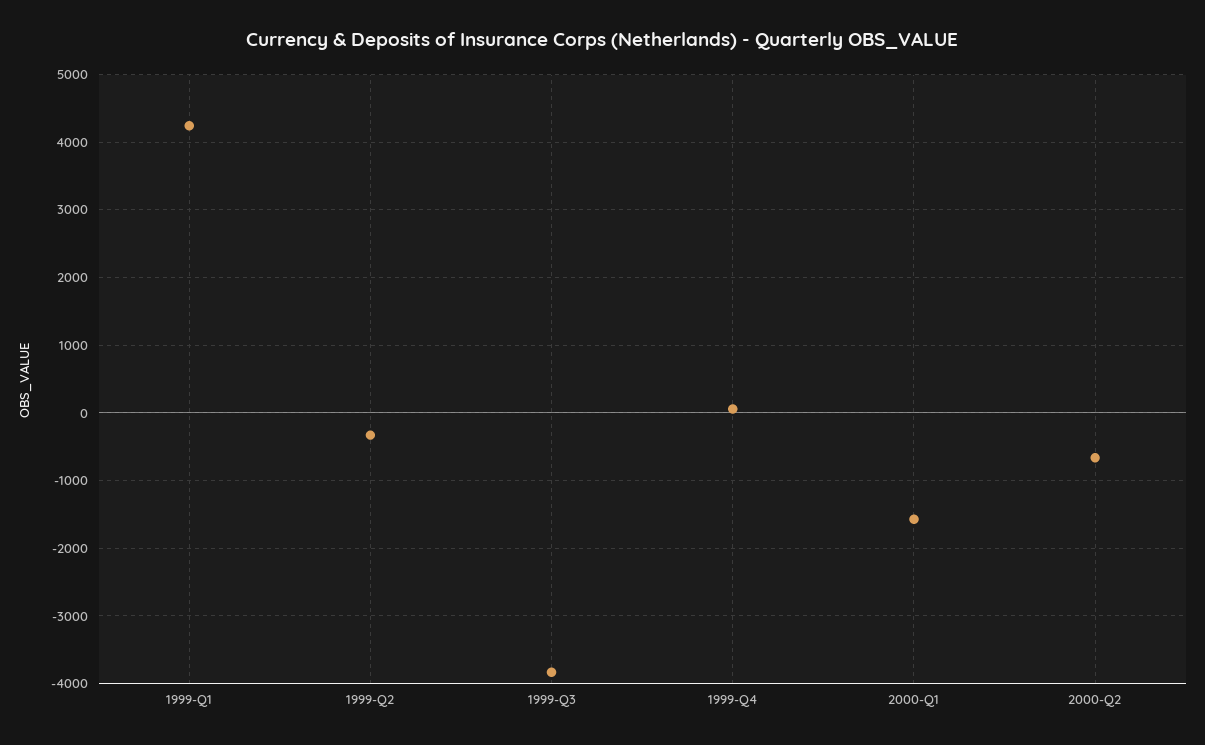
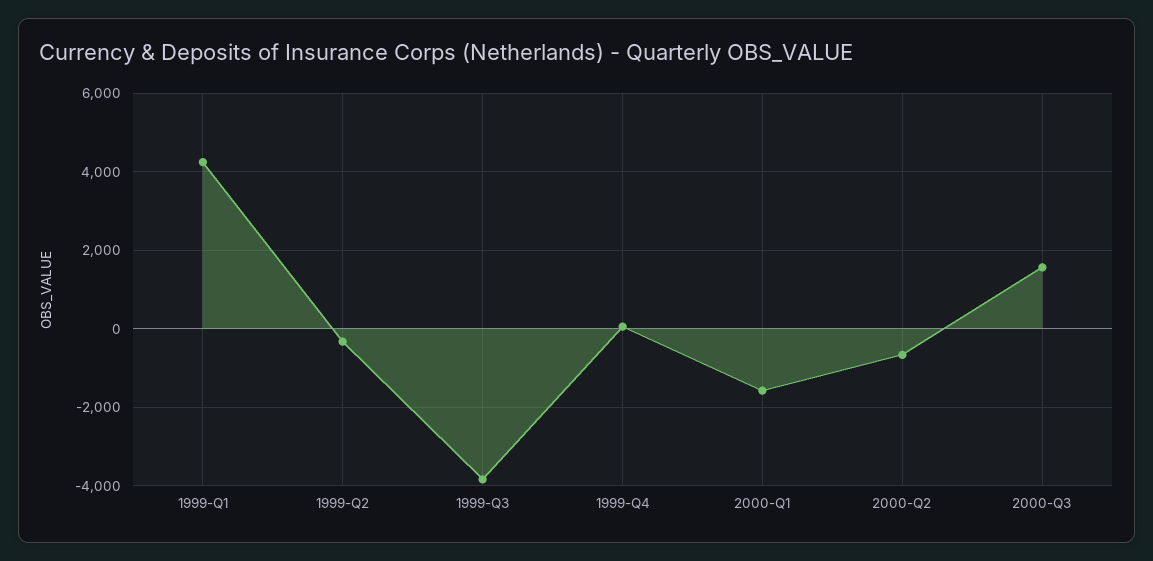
2000-Q3: none -> 1600

